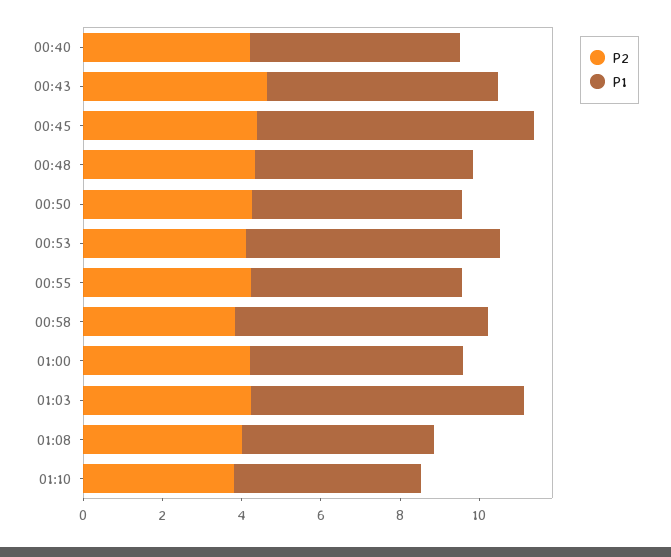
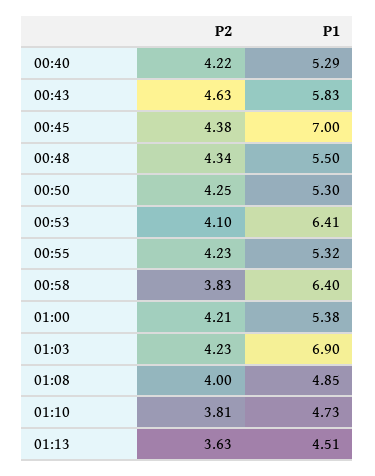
P2, 01:13: none -> 3.63
P1, 01:13: none -> 4.51

